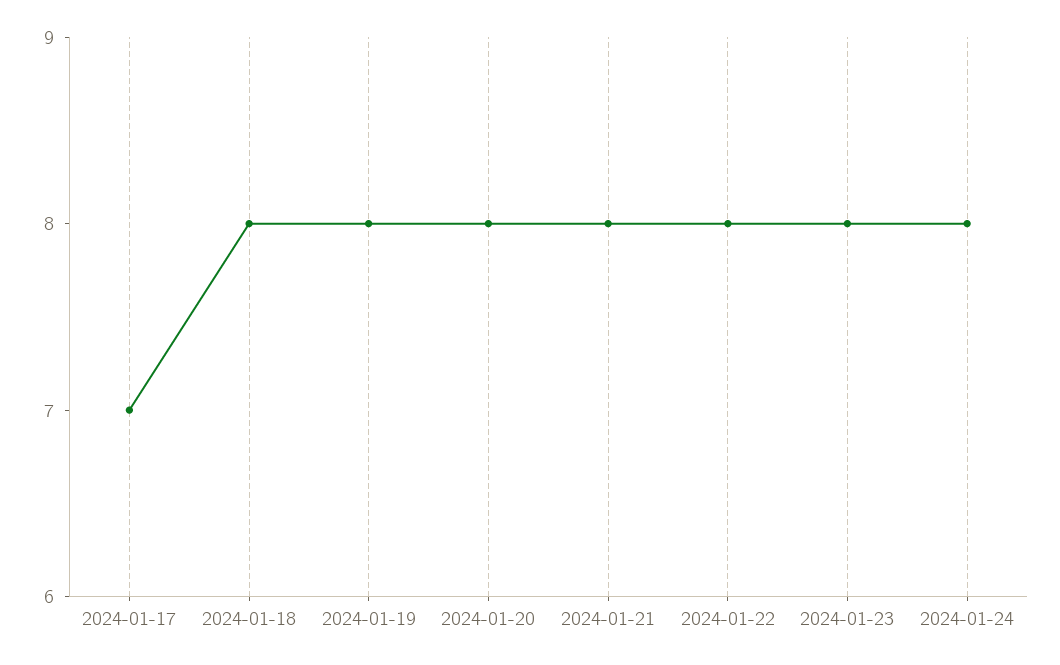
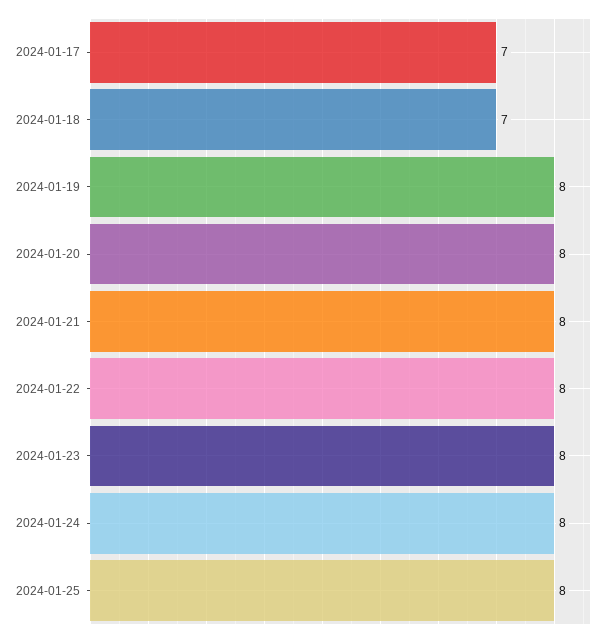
2024-01-18: 8 -> 7
2024-01-25: none -> 8

